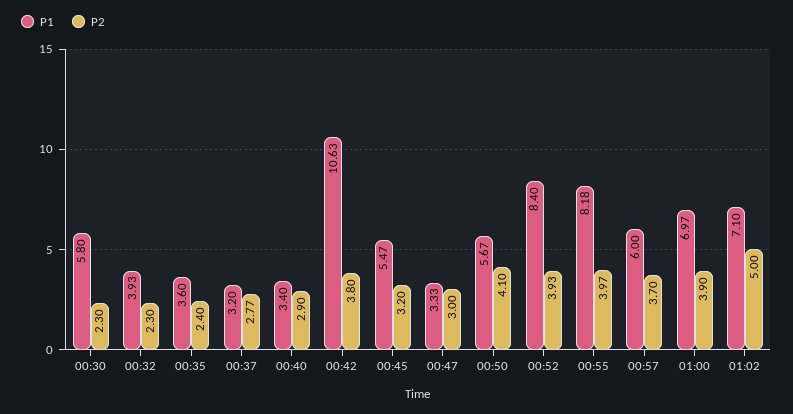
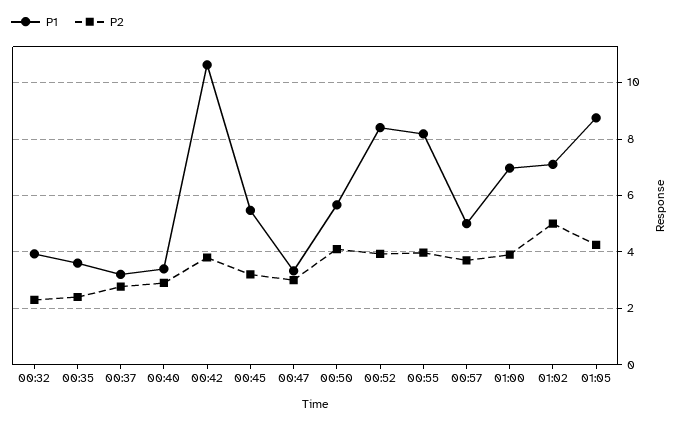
P1, 00:30: 5.8 -> none
P2, 00:30: 2.3 -> none
P1, 00:57: 6 -> 5
P1, 01:05: none -> 8.75
P2, 01:05: none -> 4.25

